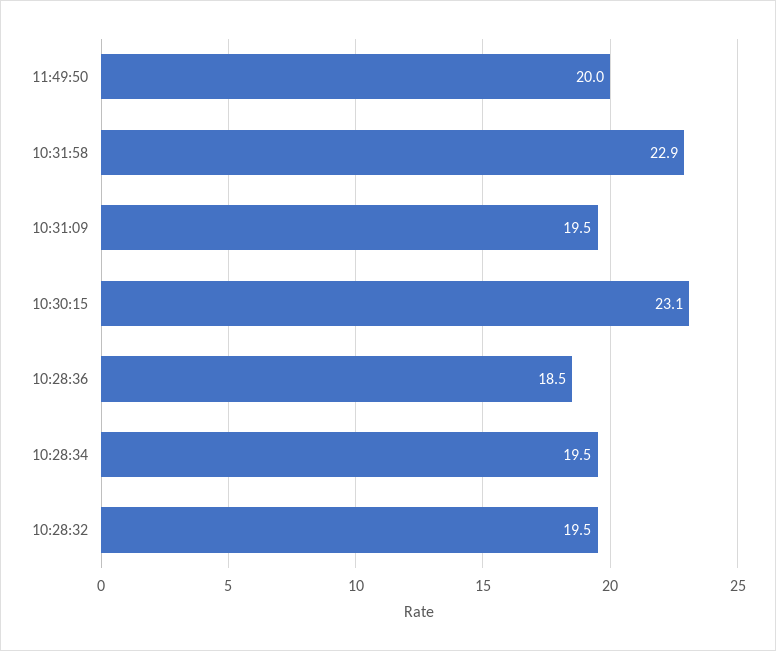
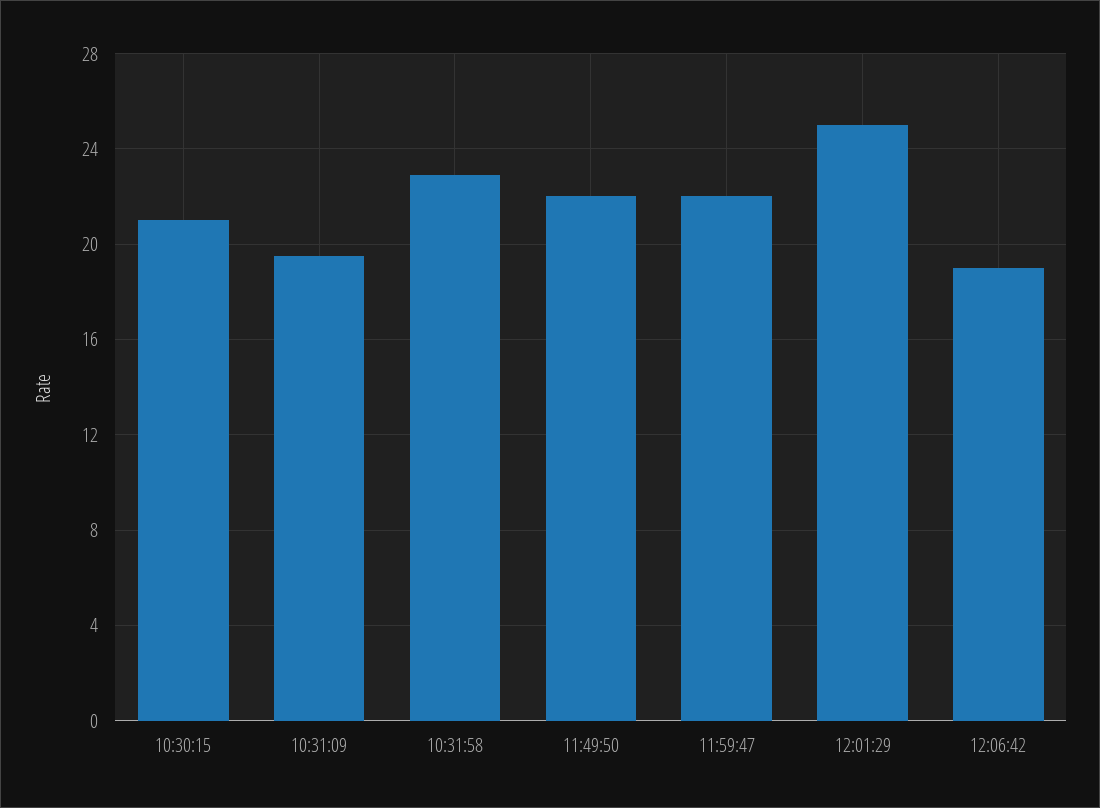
11:49:50: 20 -> 22
10:30:15: 23.1 -> 21
10:28:36: 18.5 -> none
10:28:34: 19.5 -> none
10:28:32: 19.5 -> none
11:59:47: none -> 22
12:01:29: none -> 25
12:06:42: none -> 19

